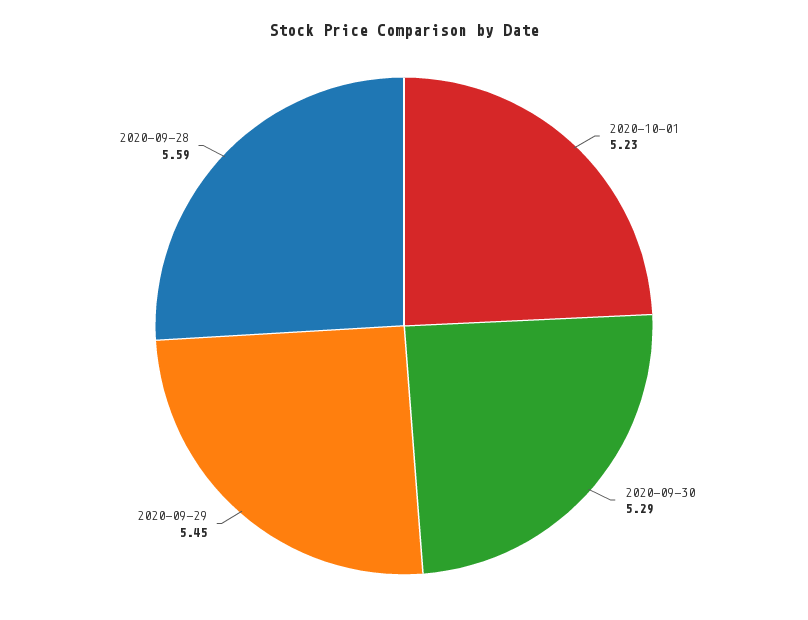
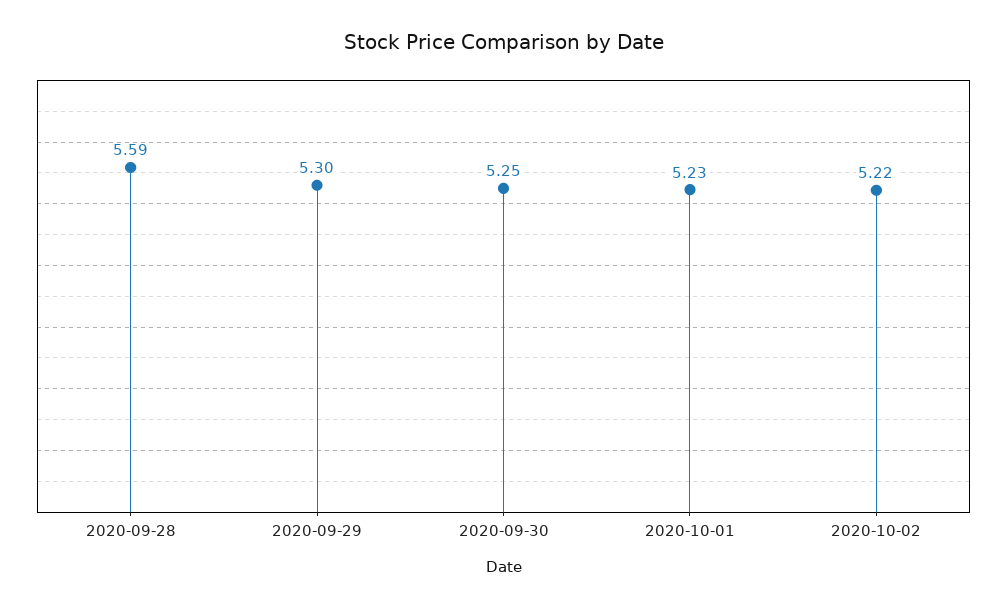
2020-09-30: 5.29 -> 5.25
2020-09-29: 5.45 -> 5.3
2020-10-02: none -> 5.22

